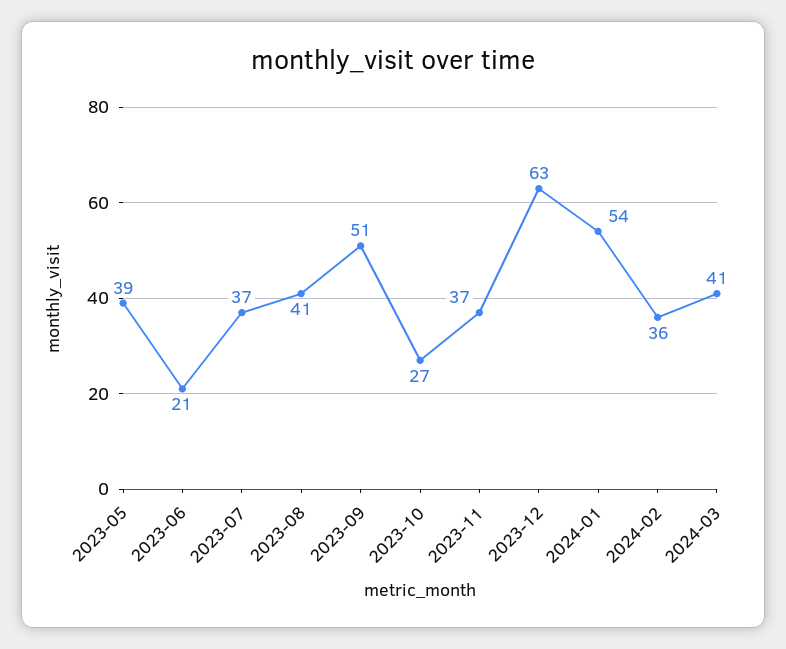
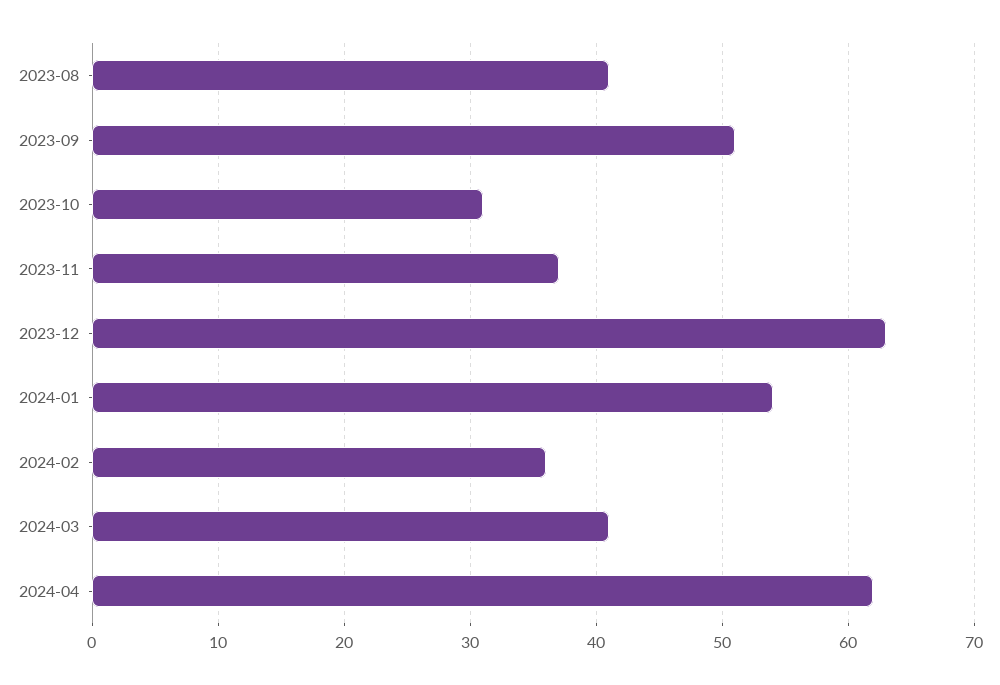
2023-05: 39 -> none
2023-06: 21 -> none
2023-07: 37 -> none
2023-10: 27 -> 31
2024-04: none -> 62

